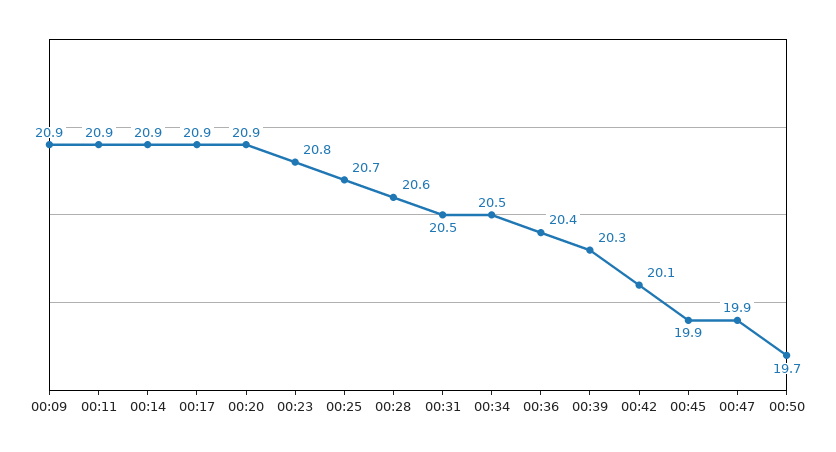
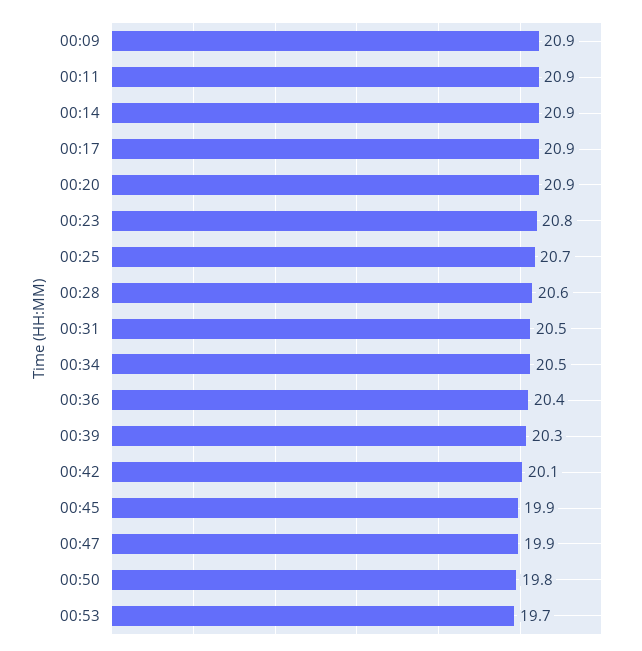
00:50: 19.7 -> 19.8
00:53: none -> 19.7

